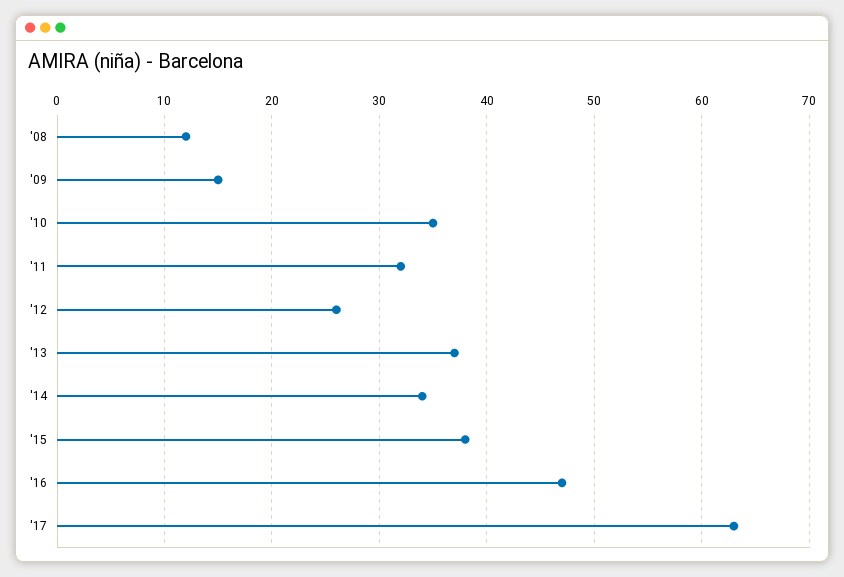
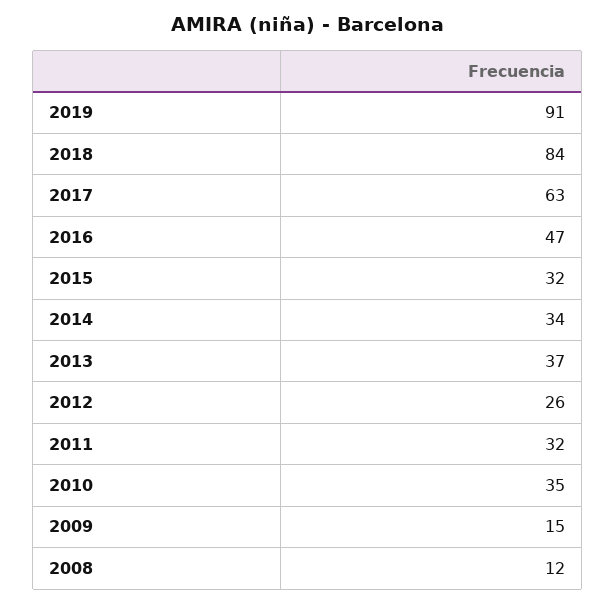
'15: 38 -> 32
2019: none -> 91
2018: none -> 84

